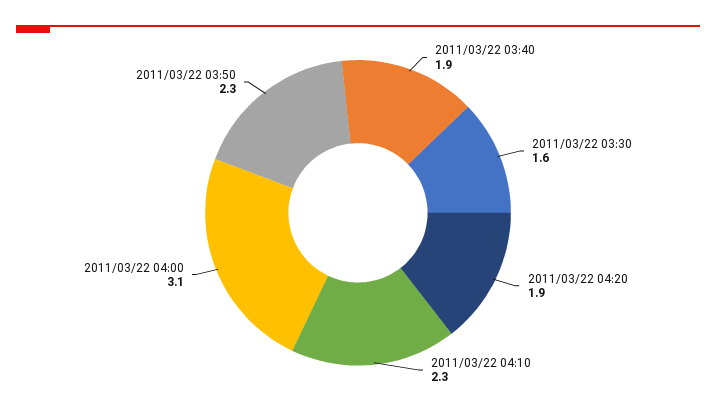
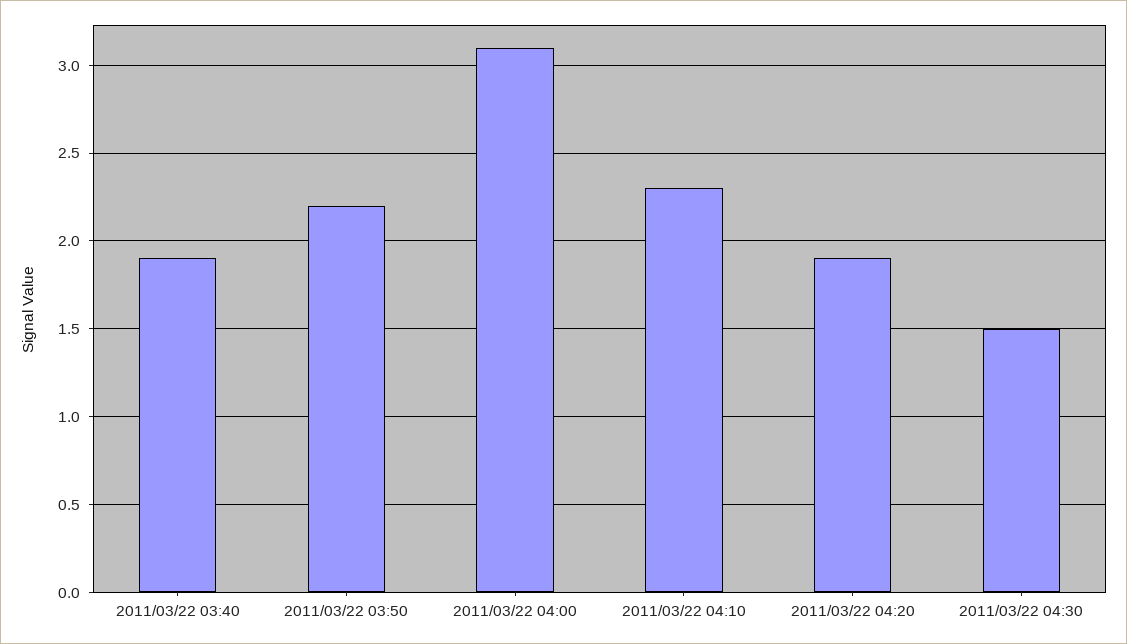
2011/03/22 03:30: 1.6 -> none
2011/03/22 03:50: 2.3 -> 2.2
2011/03/22 04:30: none -> 1.5

